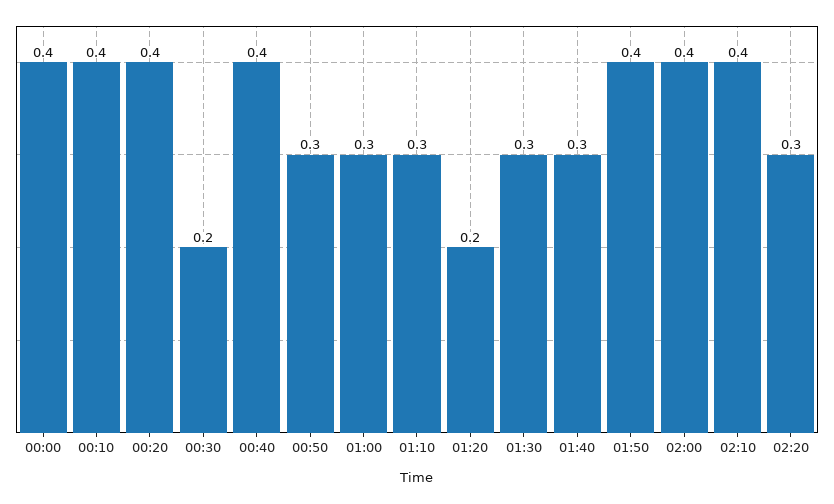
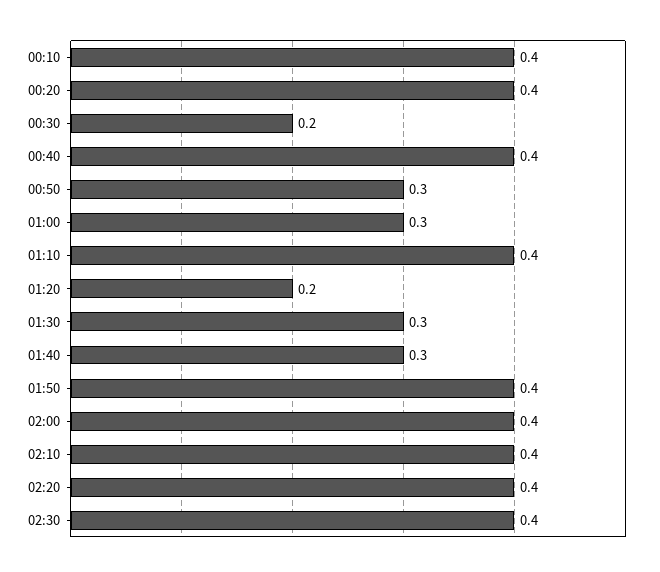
00:00: 0.4 -> none
01:10: 0.3 -> 0.4
02:20: 0.3 -> 0.4
02:30: none -> 0.4

